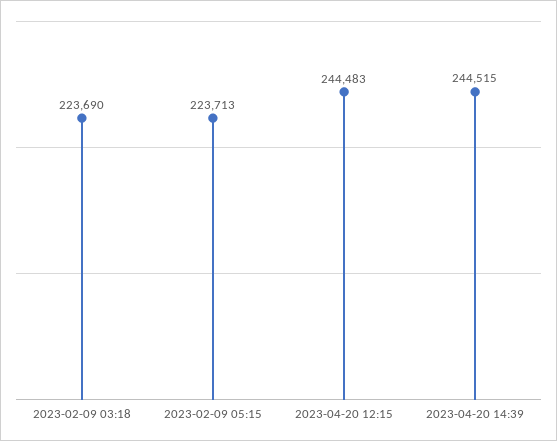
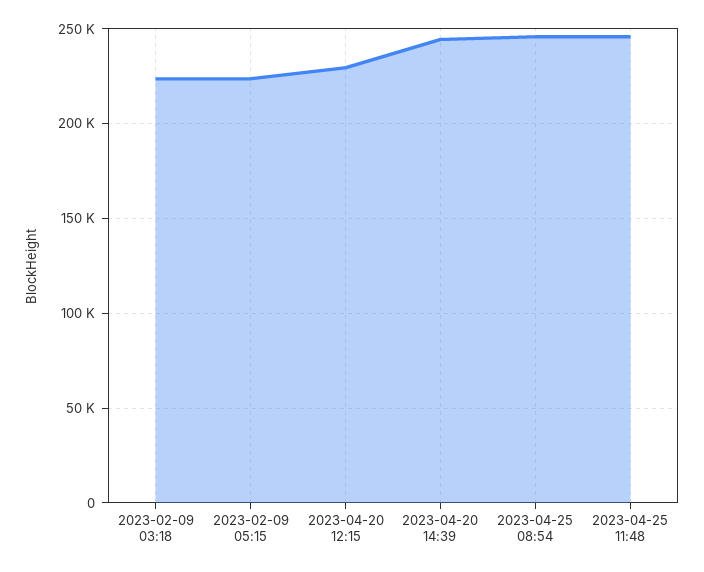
2023-04-20 12:15: 244483 -> 230000
2023-04-25 08:54: none -> 245000
2023-04-25 11:48: none -> 245000

